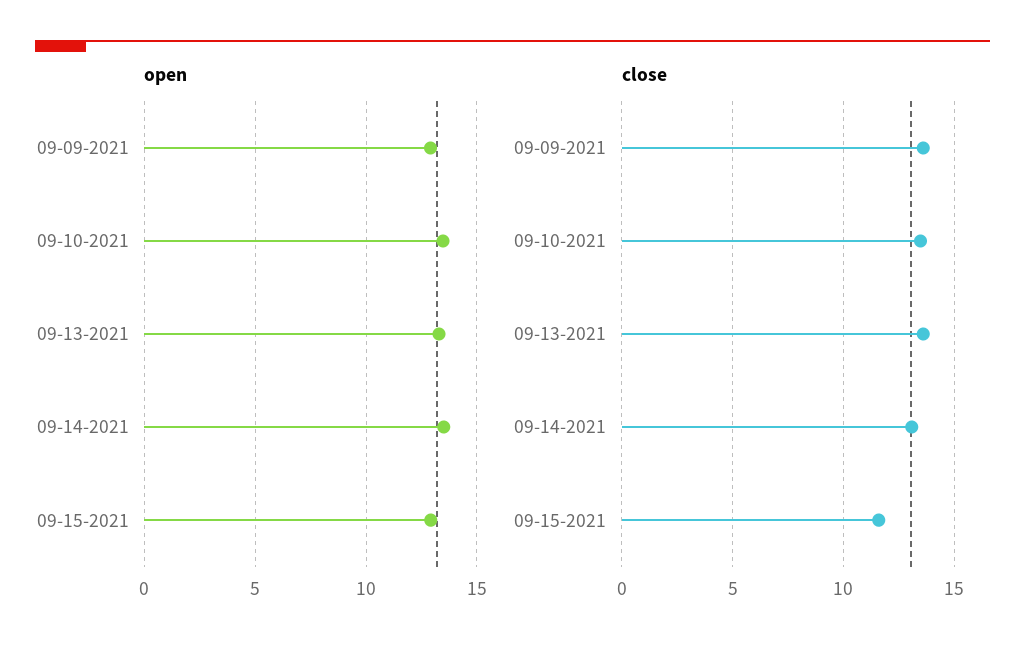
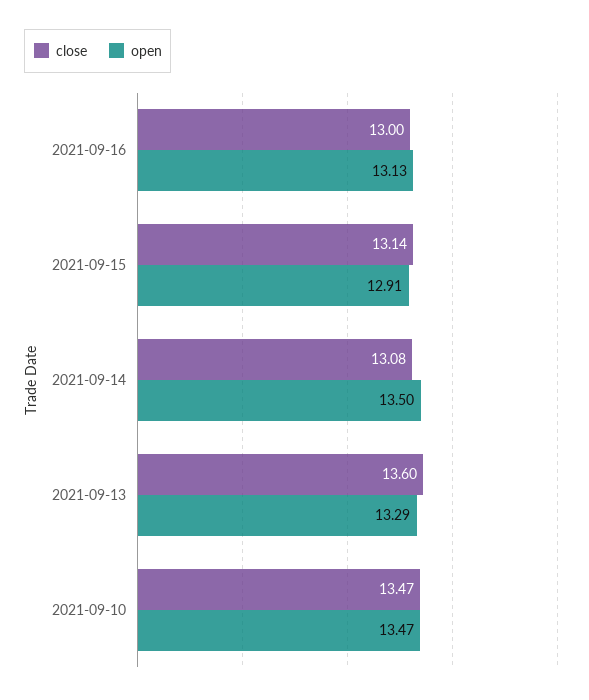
open, 09-09-2021: 13 -> none
close, 09-09-2021: 13.5 -> none
close, 09-15-2021: 11.5 -> 13.14
close, 2021-09-16: none -> 13
open, 2021-09-16: none -> 13.13

